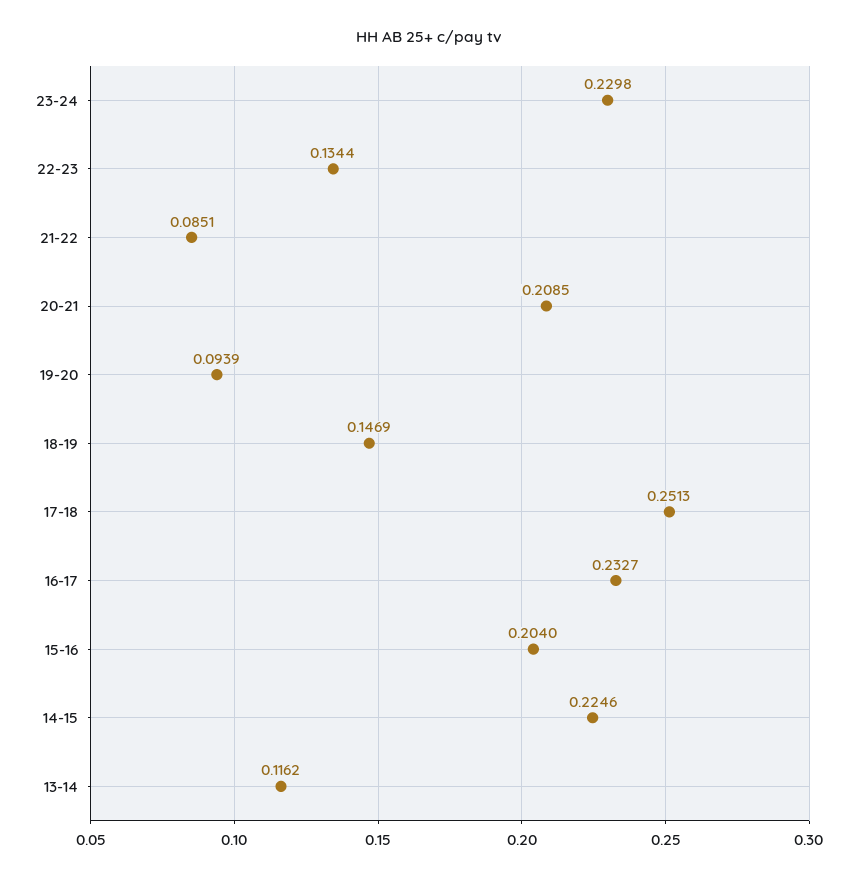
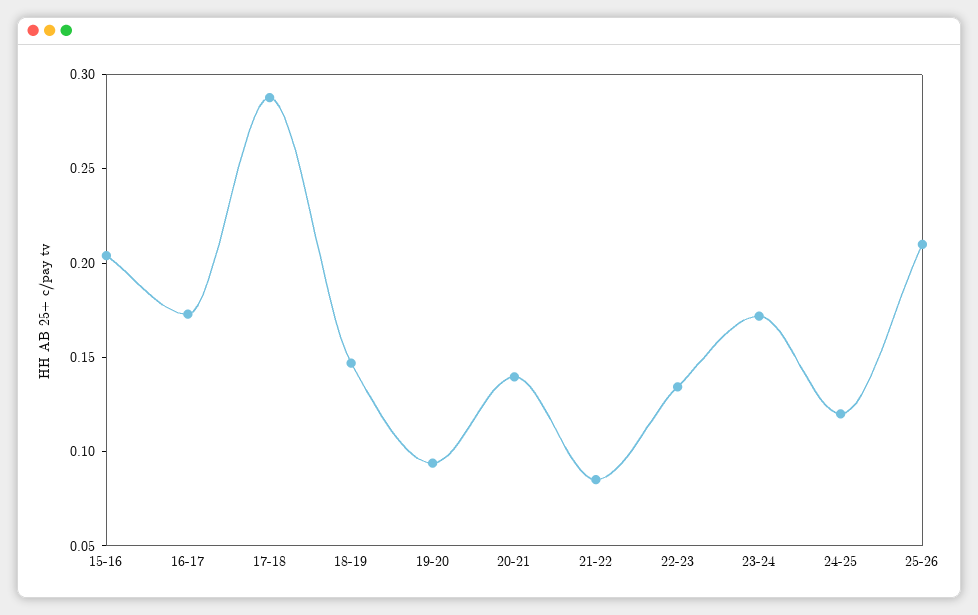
23-24: 0.2298 -> 0.17
20-21: 0.2085 -> 0.14
17-18: 0.2513 -> 0.29
16-17: 0.2327 -> 0.17
14-15: 0.2246 -> none
13-14: 0.1162 -> none
24-25: none -> 0.12
25-26: none -> 0.21

